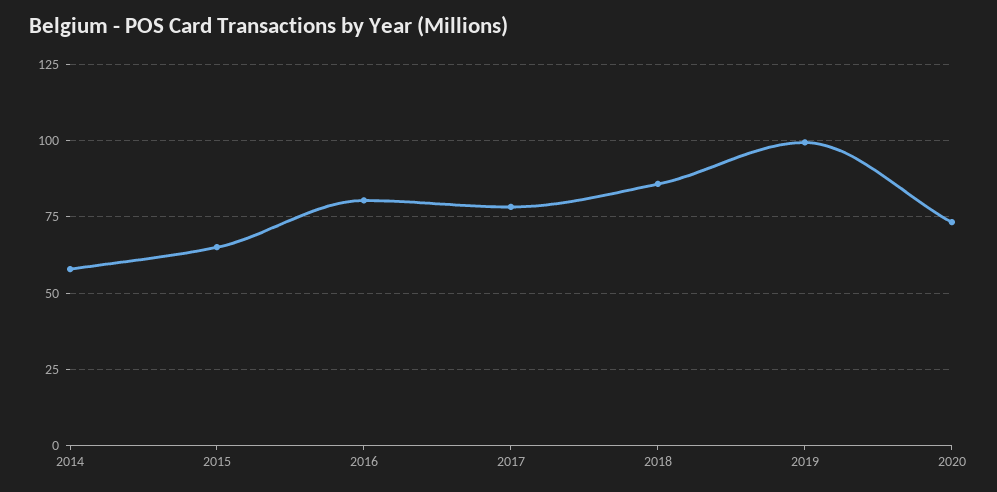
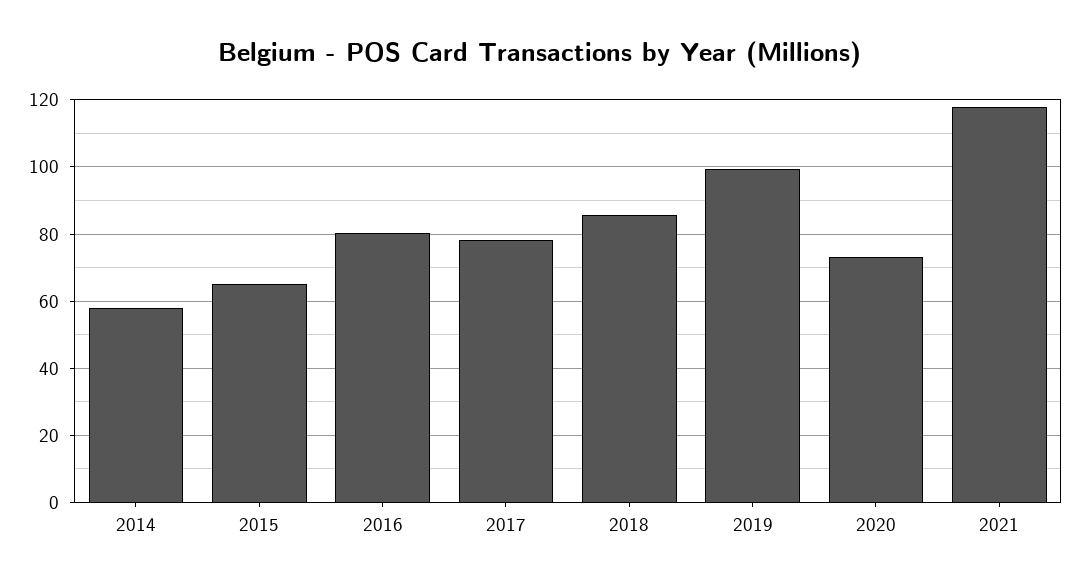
2021: none -> 118

